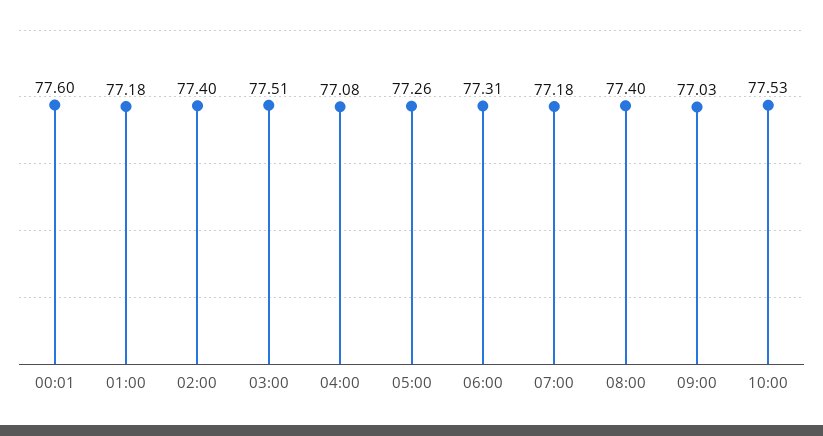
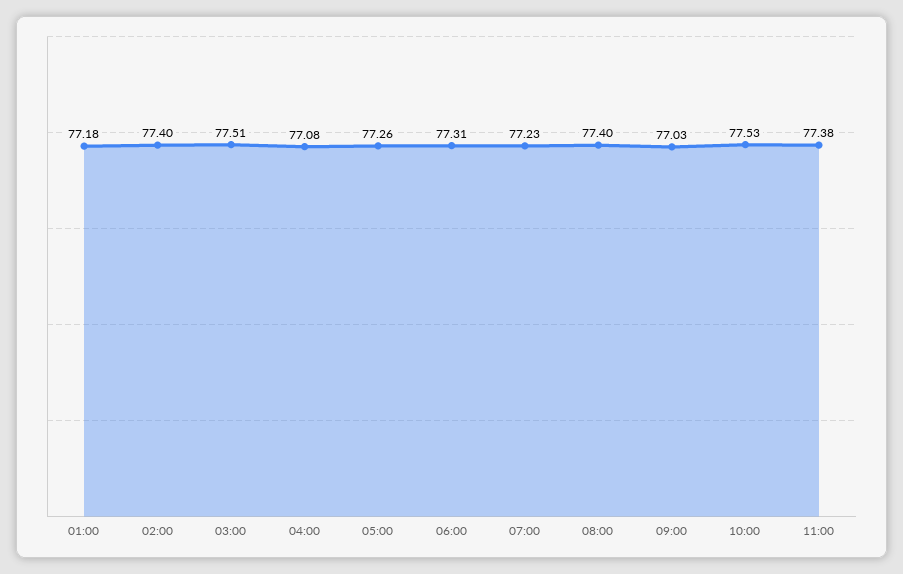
00:01: 77.6 -> none
07:00: 77.18 -> 77.23
11:00: none -> 77.38

